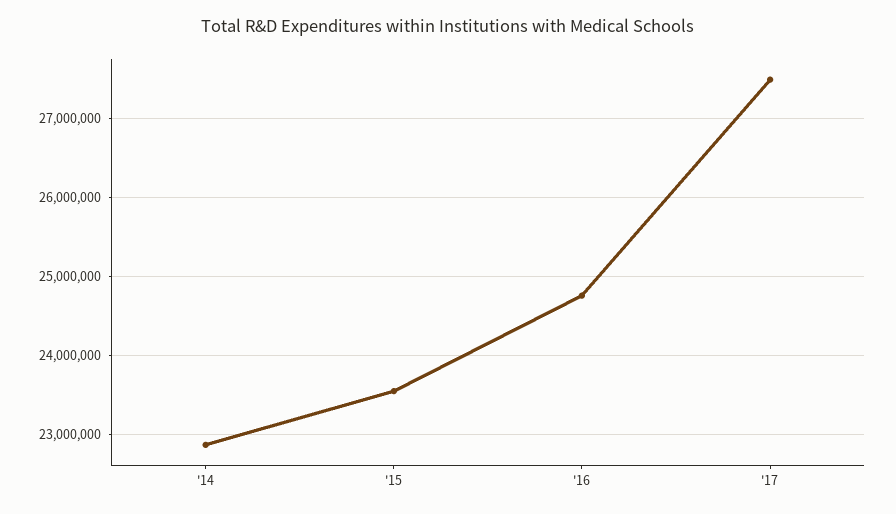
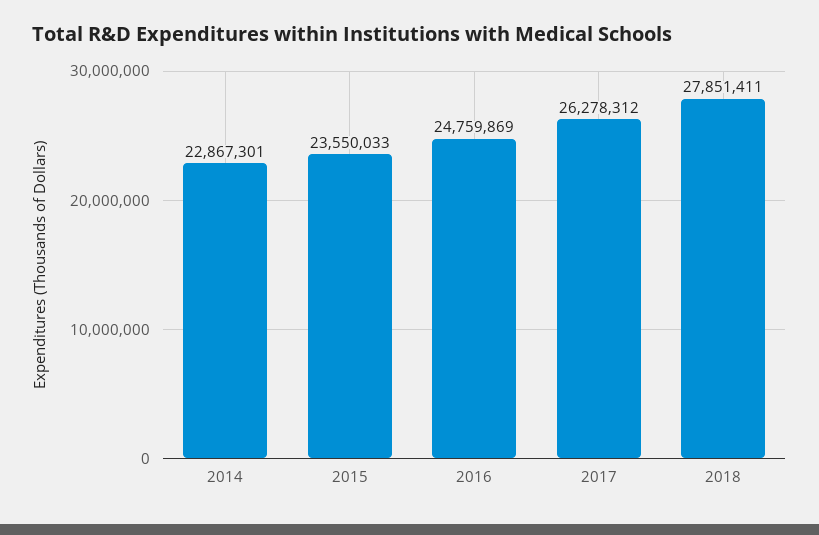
'17: 27500000 -> 26278312
2018: none -> 27851411

